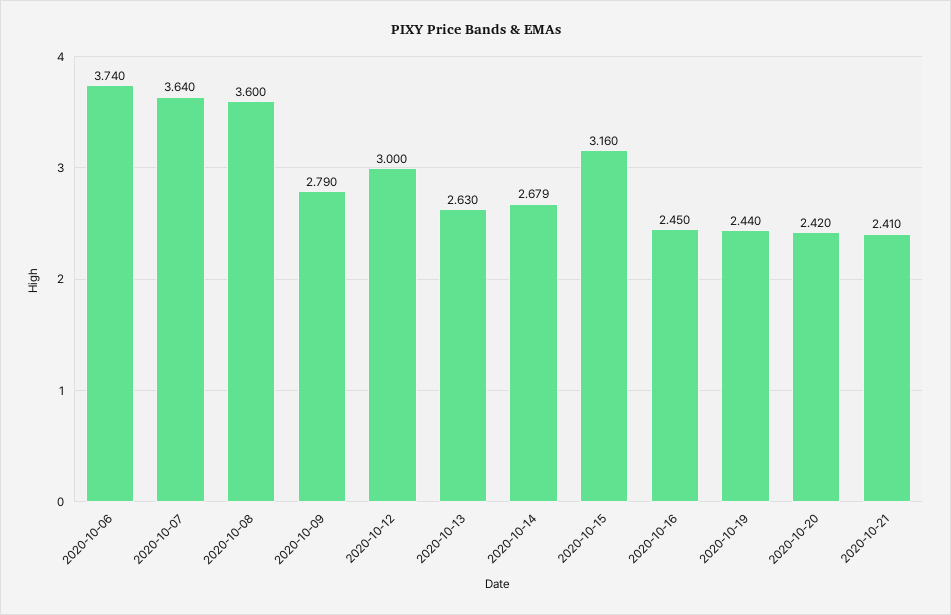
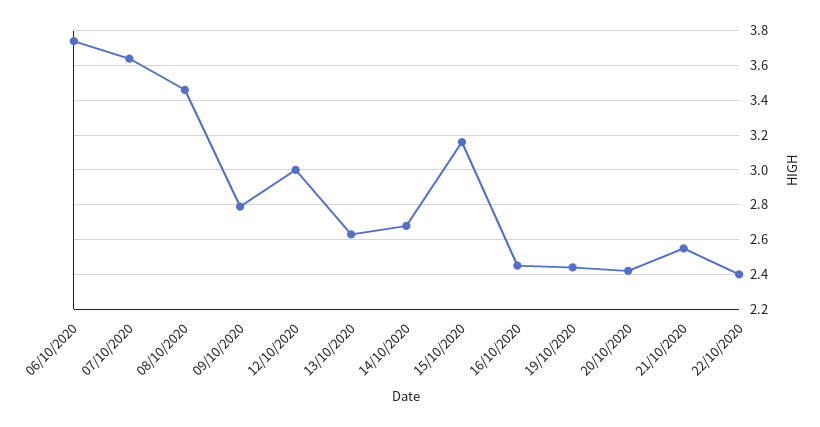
2020-10-08: 3.6 -> 3.45
2020-10-21: 2.41 -> 2.55
22/10/2020: none -> 2.4

